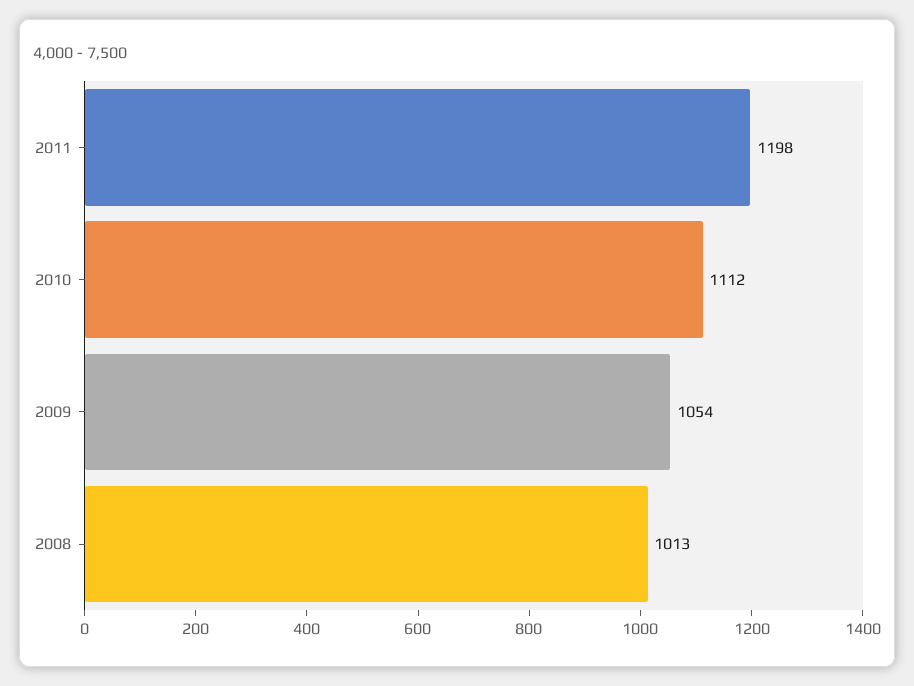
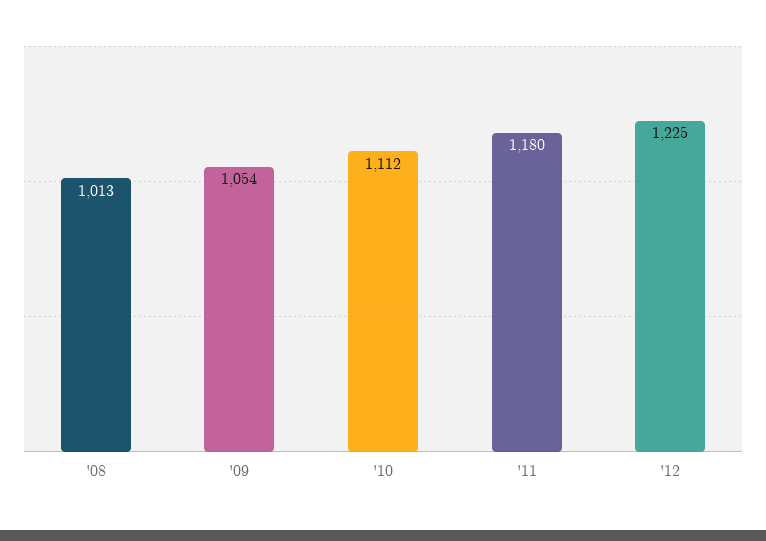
2011: 1198 -> 1180
'12: none -> 1225

